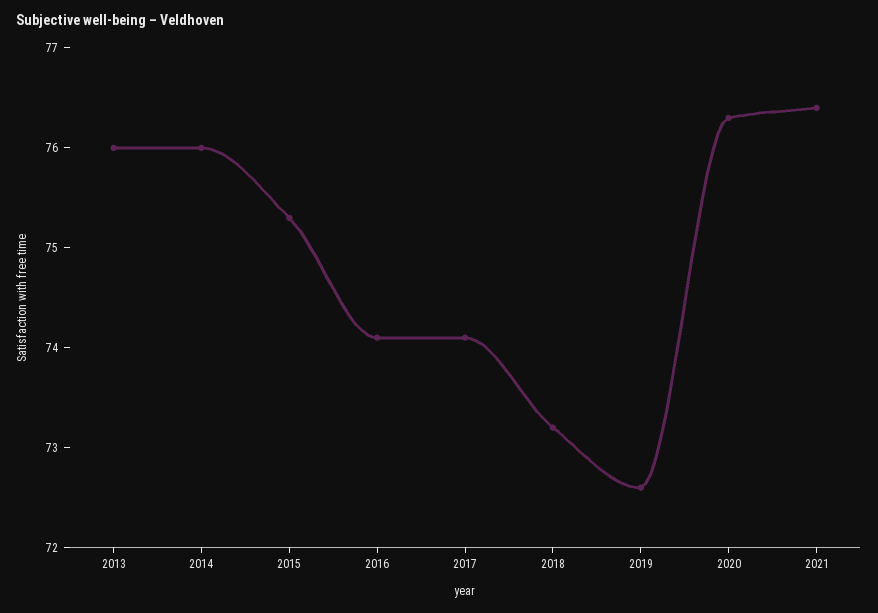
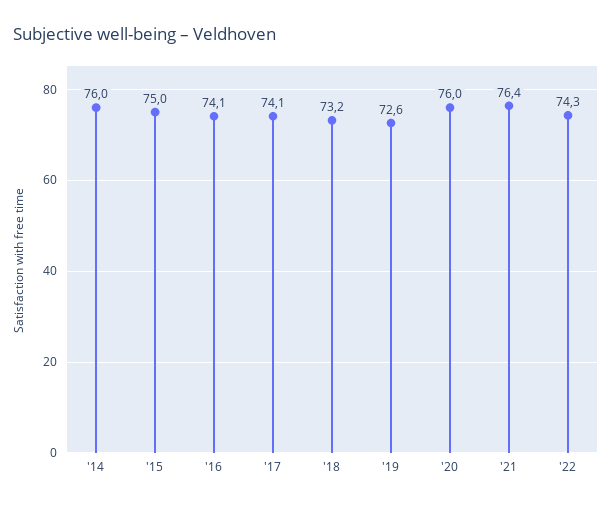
2013: 76 -> none
2015: 75.3 -> 75
2020: 76.3 -> 76
'22: none -> 74.3

